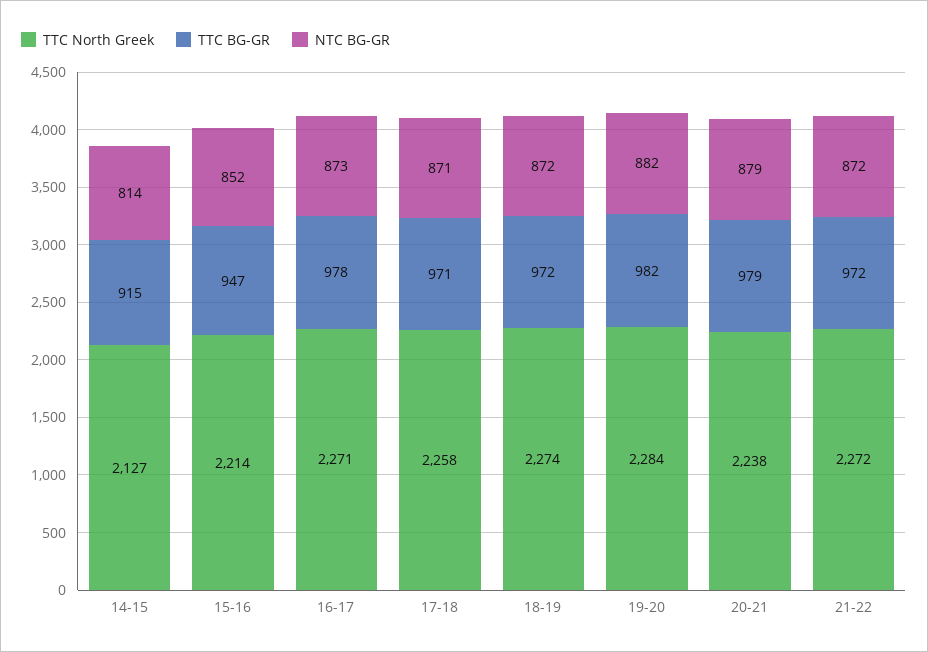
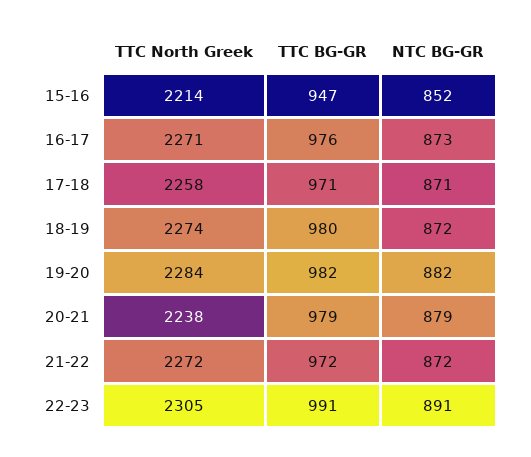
TTC North Greek, 14-15: 2127 -> none
TTC BG-GR, 14-15: 915 -> none
NTC BG-GR, 14-15: 814 -> none
TTC BG-GR, 16-17: 978 -> 976
TTC BG-GR, 18-19: 972 -> 980
TTC North Greek, 22-23: none -> 2305
TTC BG-GR, 22-23: none -> 991
NTC BG-GR, 22-23: none -> 891

